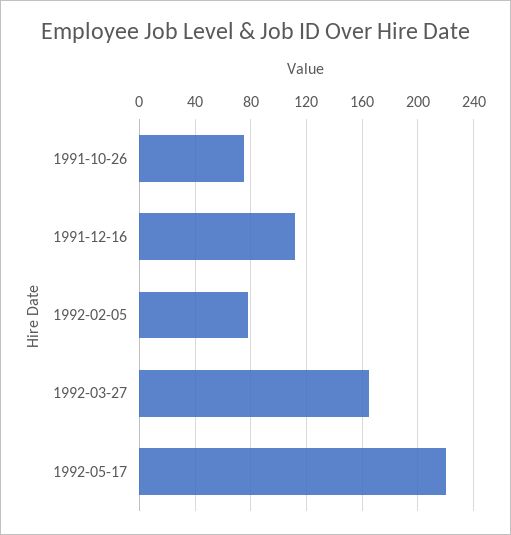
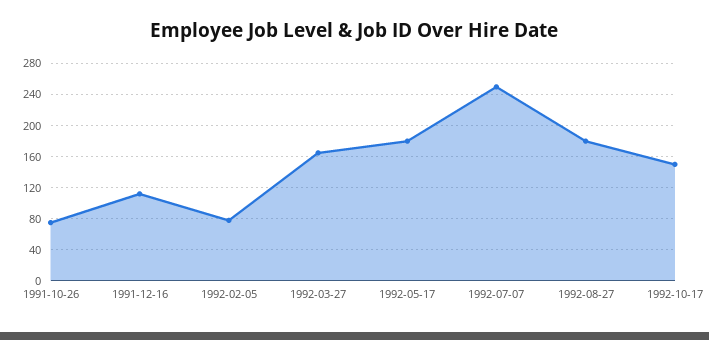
1992-05-17: 220 -> 180
1992-07-07: none -> 250
1992-08-27: none -> 180
1992-10-17: none -> 150

